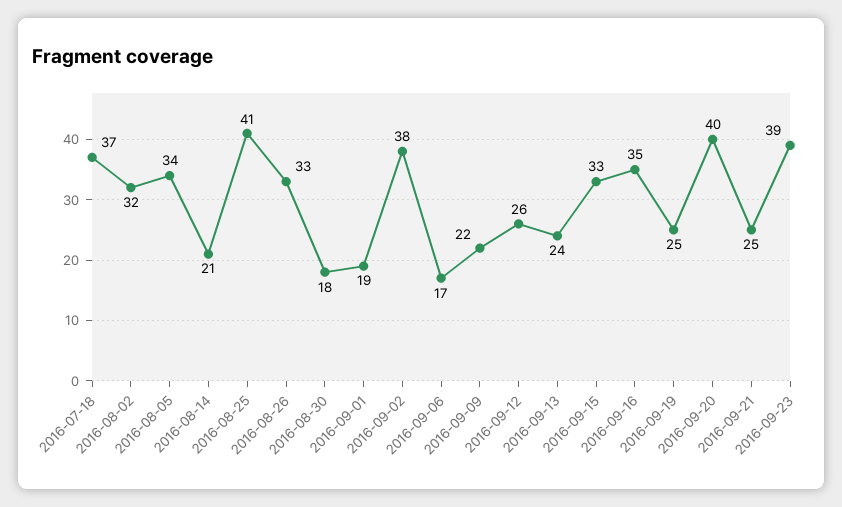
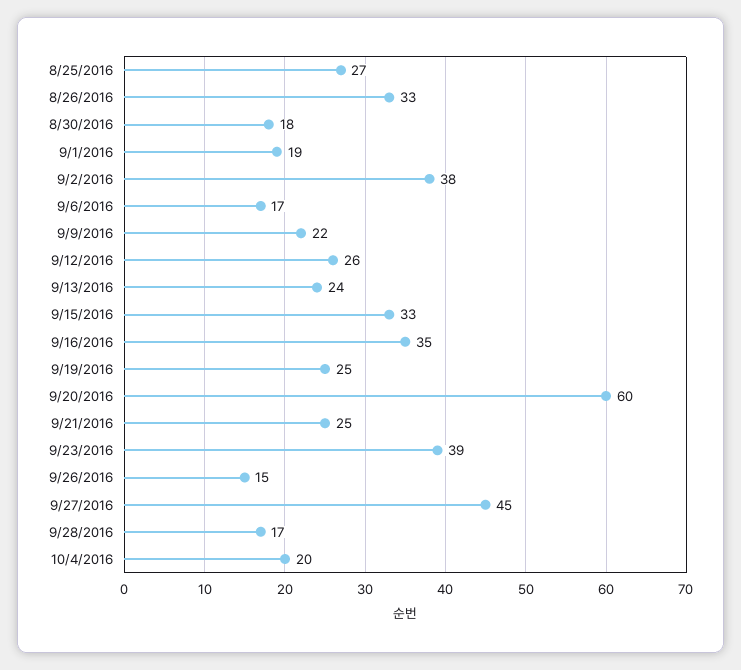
2016-07-18: 37 -> none
2016-08-02: 32 -> none
2016-08-05: 34 -> none
2016-08-14: 21 -> none
2016-08-25: 41 -> 27
2016-09-20: 40 -> 60
9/26/2016: none -> 15
9/27/2016: none -> 45
9/28/2016: none -> 17
10/4/2016: none -> 20

